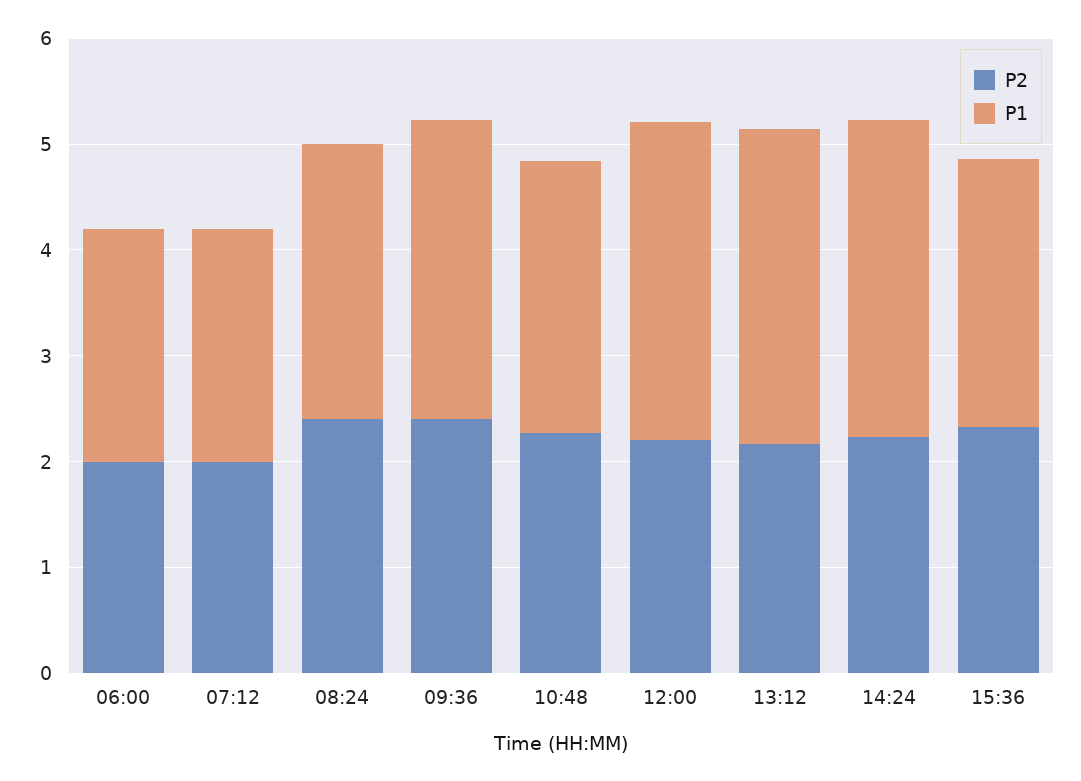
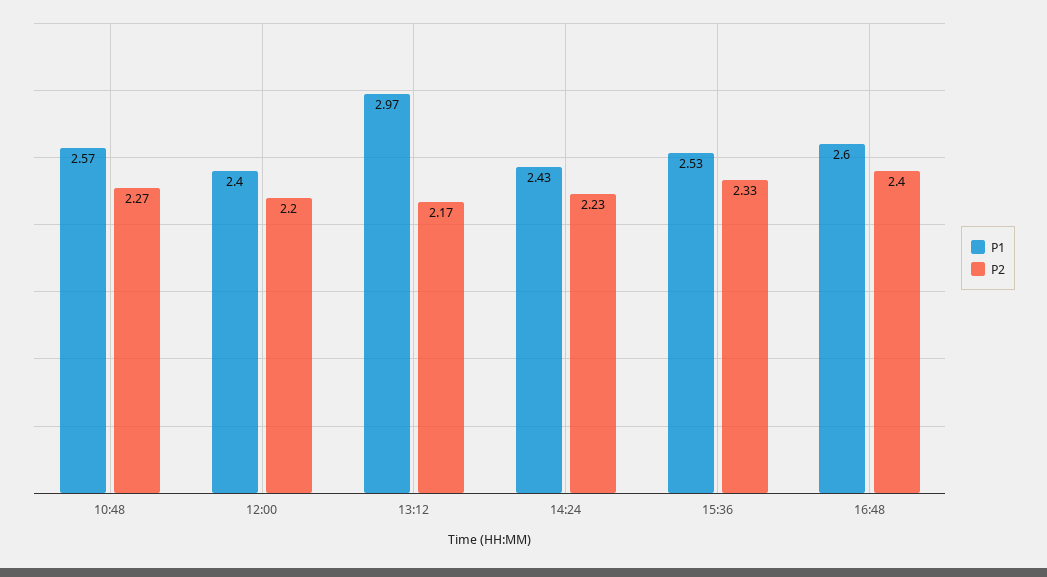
P2, 06:00: 2 -> none
P1, 06:00: 2.2 -> none
P2, 07:12: 2 -> none
P1, 07:12: 2.2 -> none
P2, 08:24: 2.4 -> none
P1, 08:24: 2.6 -> none
P2, 09:36: 2.4 -> none
P1, 09:36: 2.8 -> none
P1, 12:00: 3 -> 2.4
P1, 14:24: 3 -> 2.43
P1, 16:48: none -> 2.6
P2, 16:48: none -> 2.4

